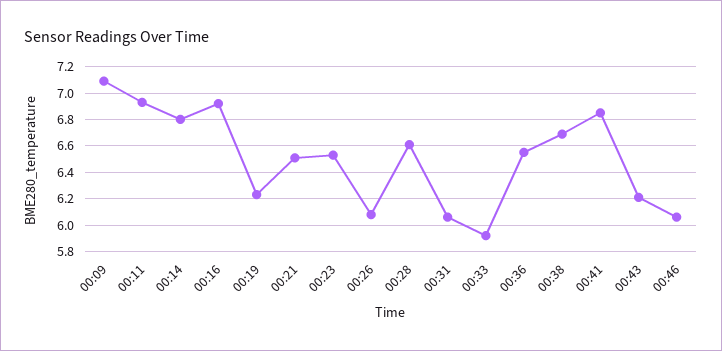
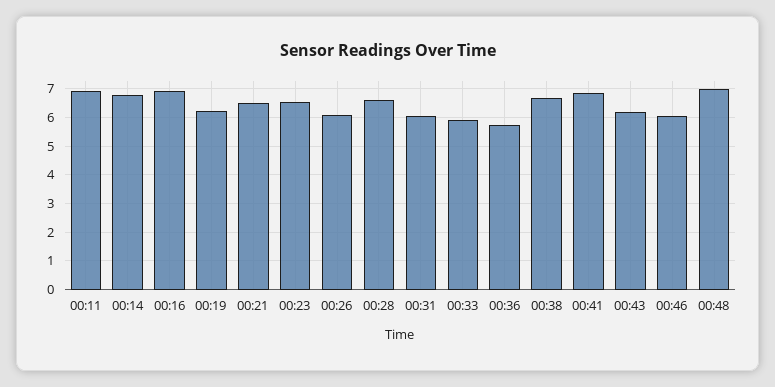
00:09: 7.1 -> none
00:36: 6.55 -> 5.75
00:48: none -> 7

